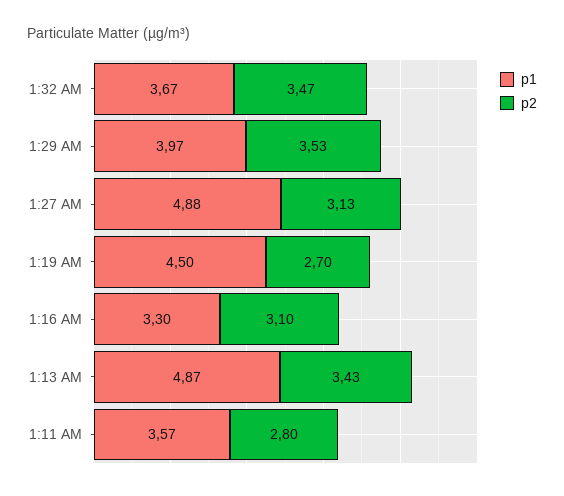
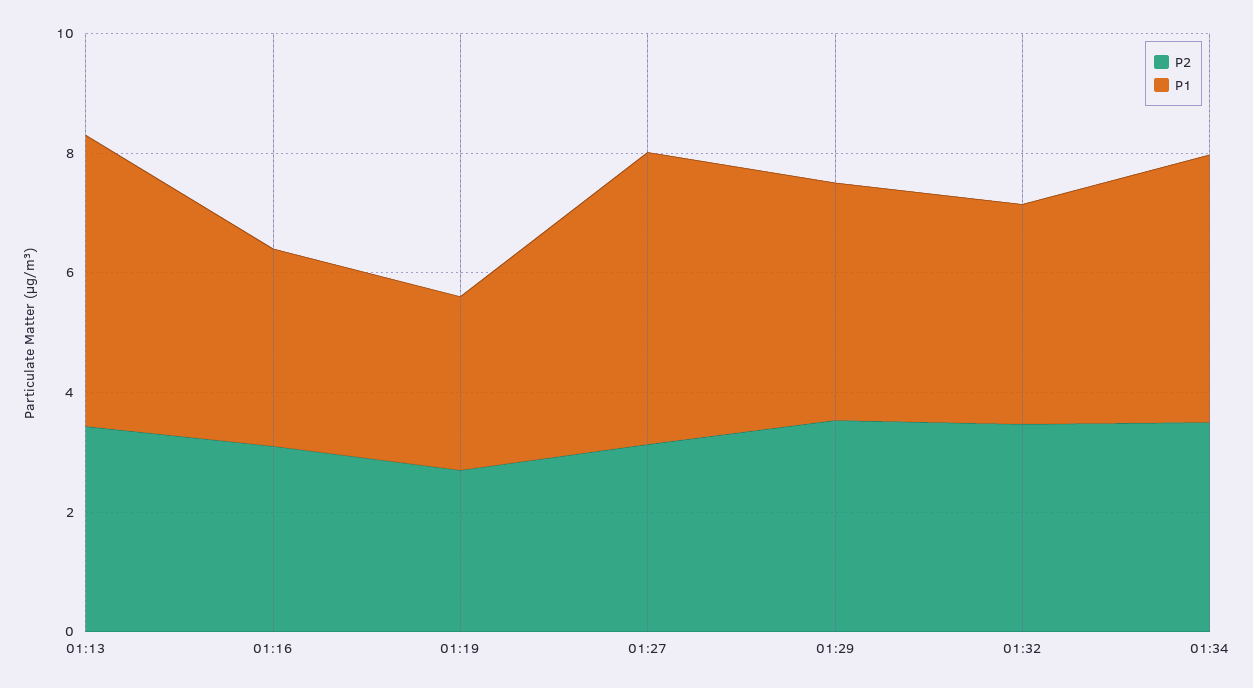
p1, 1:19 AM: 4.5 -> 3
p1, 1:11 AM: 3.57 -> none
p2, 1:11 AM: 2.8 -> none
p2, 01:34: none -> 3.5
p1, 01:34: none -> 4.5

